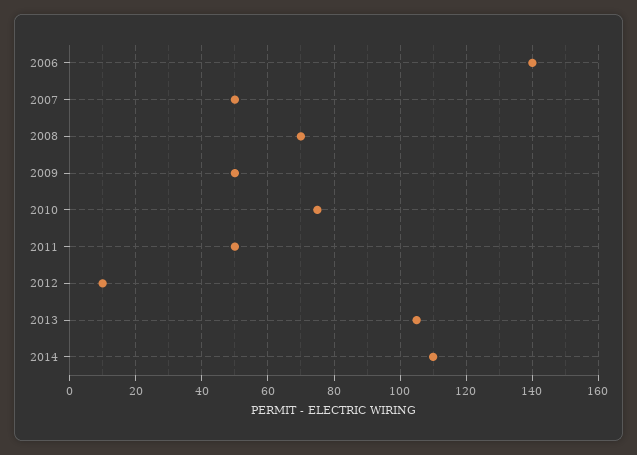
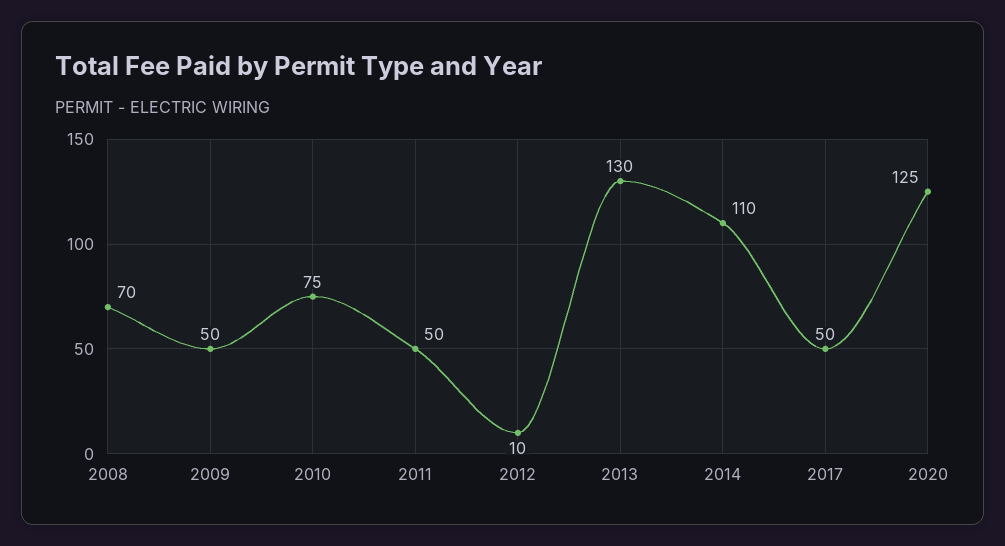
2006: 140 -> none
2007: 50 -> none
2013: 105 -> 130
2017: none -> 50
2020: none -> 125

